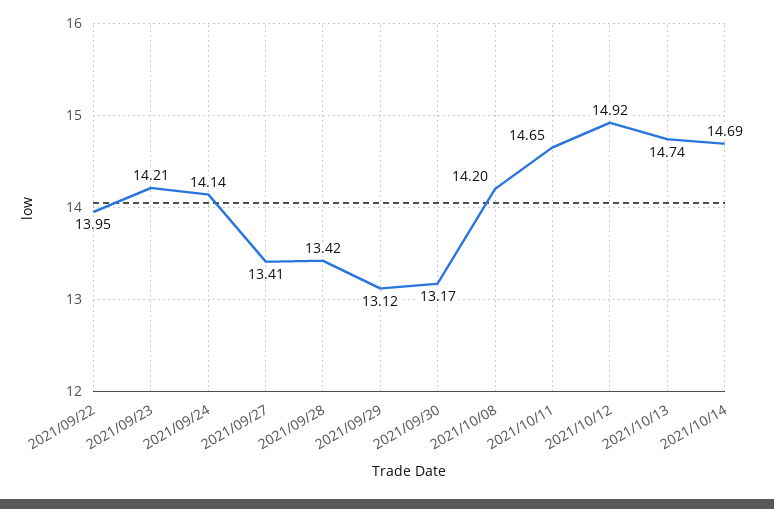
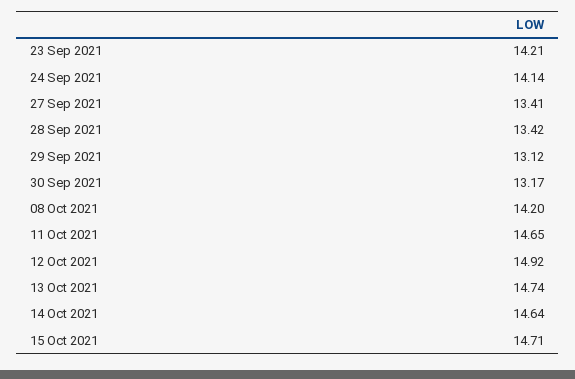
2021/09/22: 13.95 -> none
2021/10/14: 14.69 -> 14.64
15 Oct 2021: none -> 14.71

